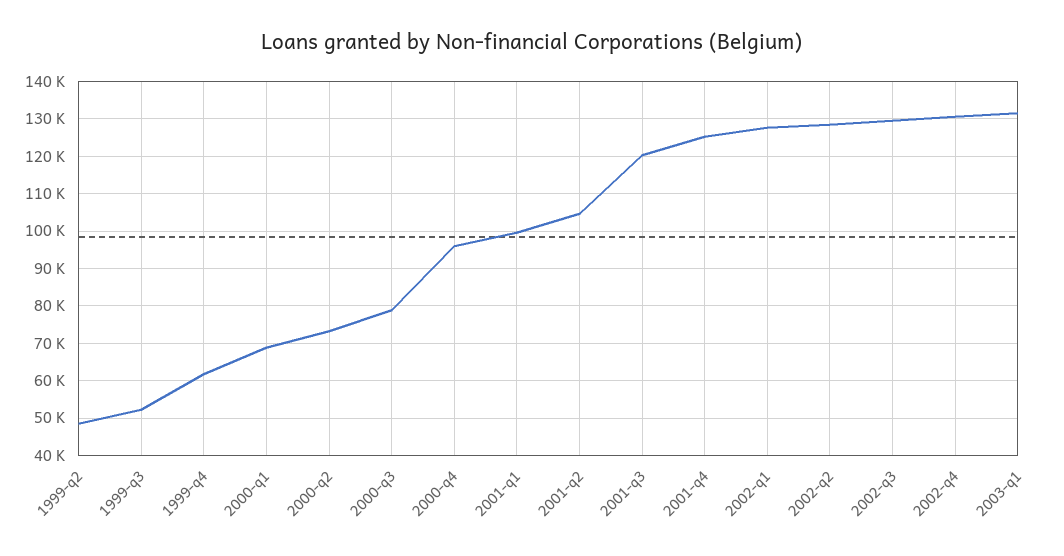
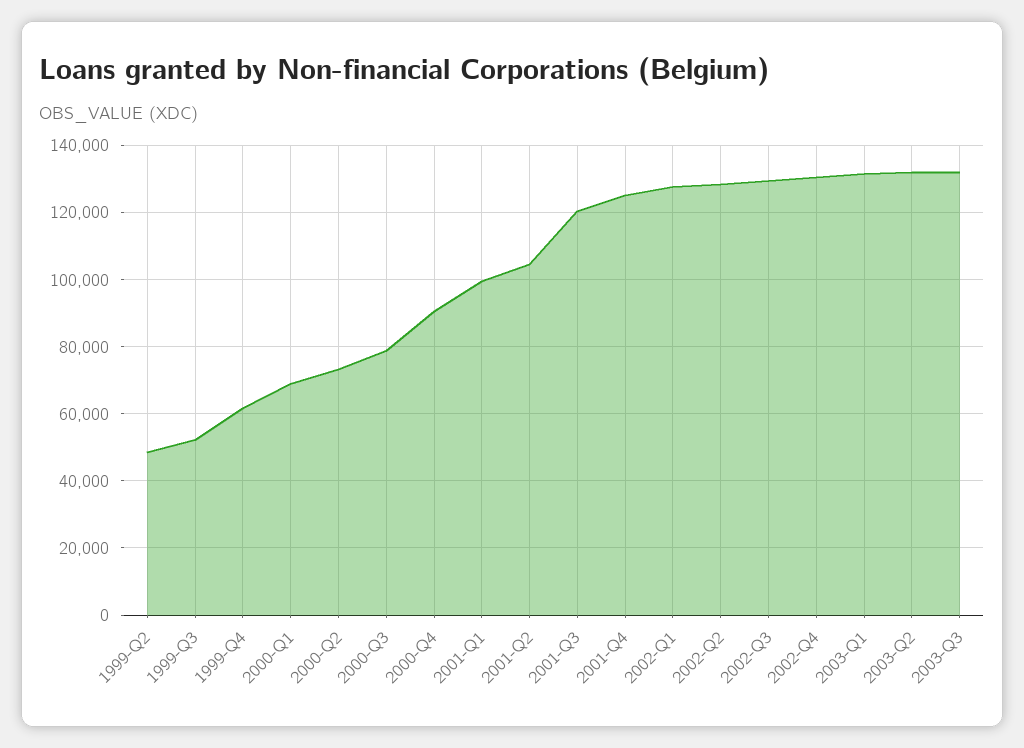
2000-q4: 96000 -> 90000
2003-Q2: none -> 132000
2003-Q3: none -> 132000

